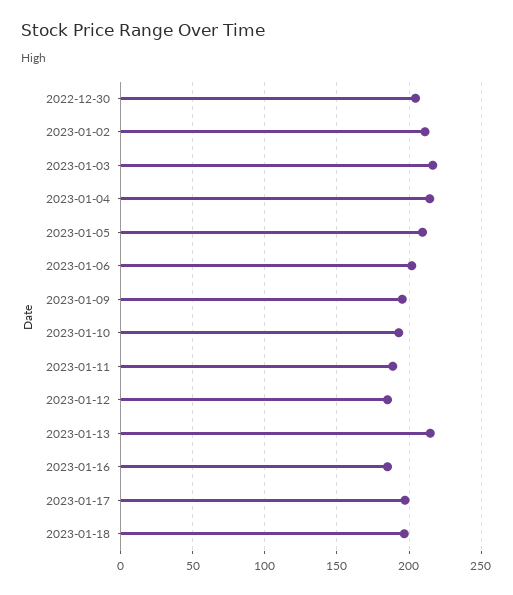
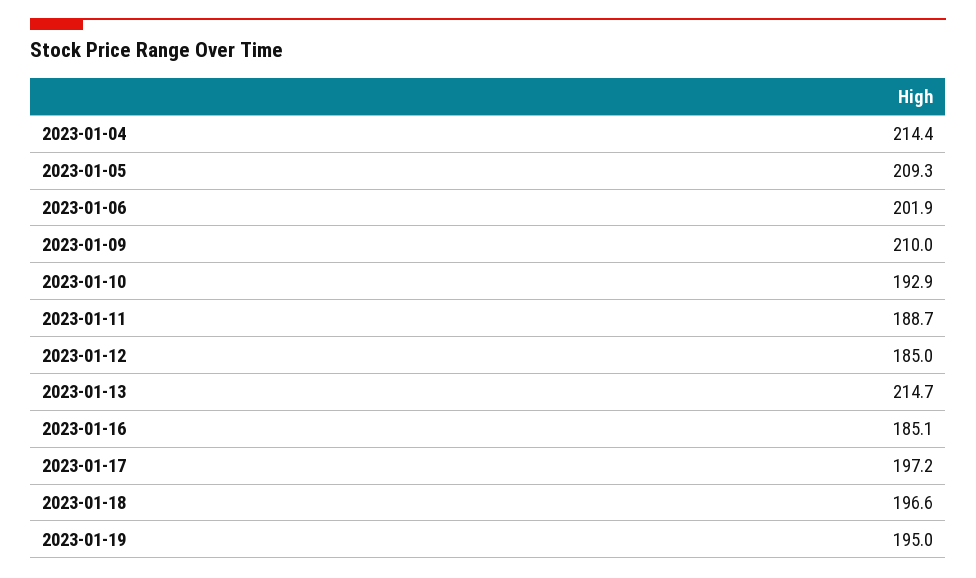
2022-12-30: 205 -> none
2023-01-02: 210 -> none
2023-01-03: 215 -> none
2023-01-09: 195 -> 210
2023-01-19: none -> 195

